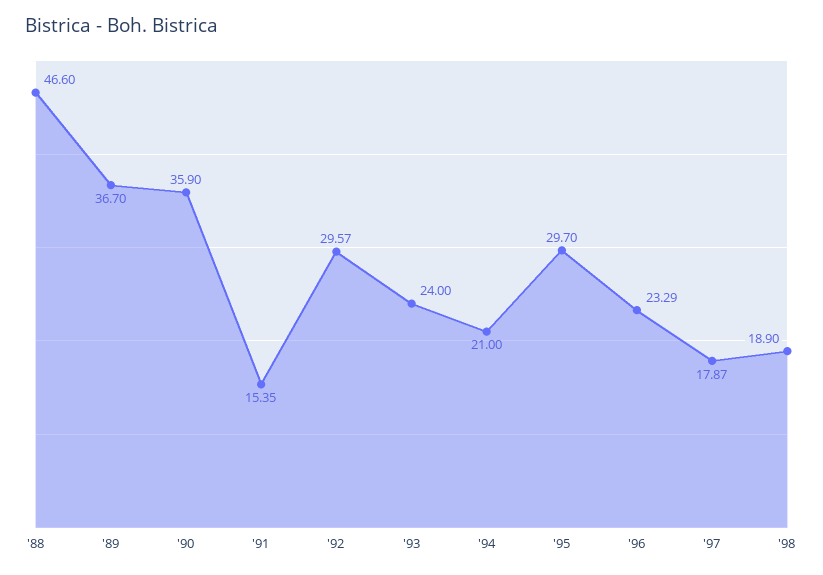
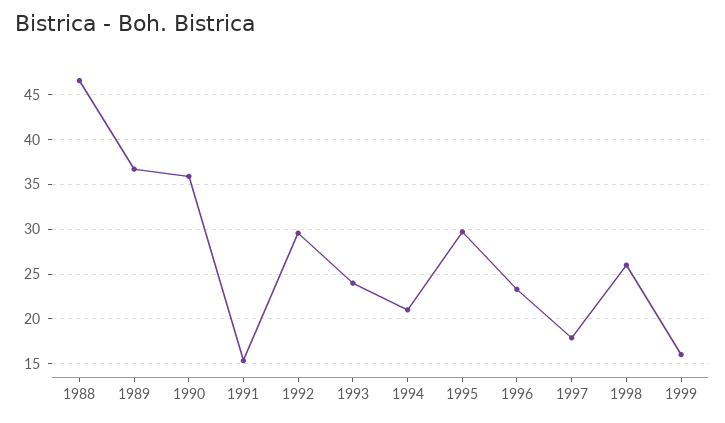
'98: 18.9 -> 26
1999: none -> 16

